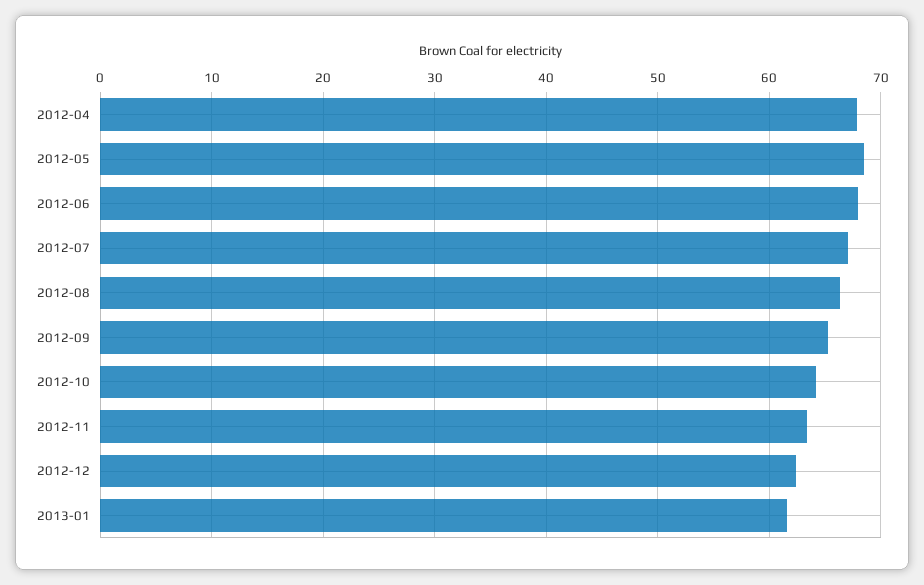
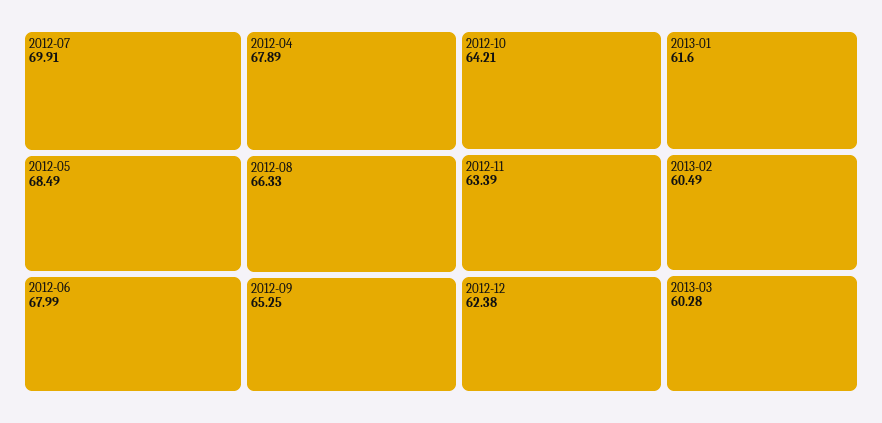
2012-07: 67 -> 69.91
2013-02: none -> 60.49
2013-03: none -> 60.28

